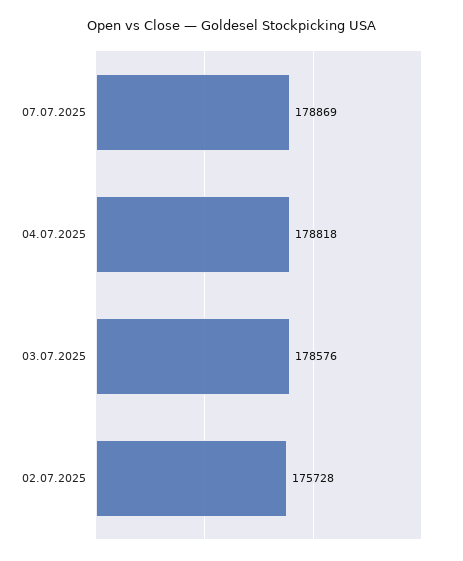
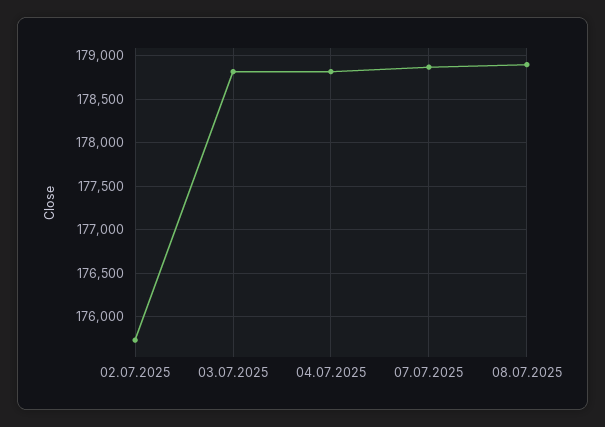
03.07.2025: 178576 -> 178800
08.07.2025: none -> 178900

